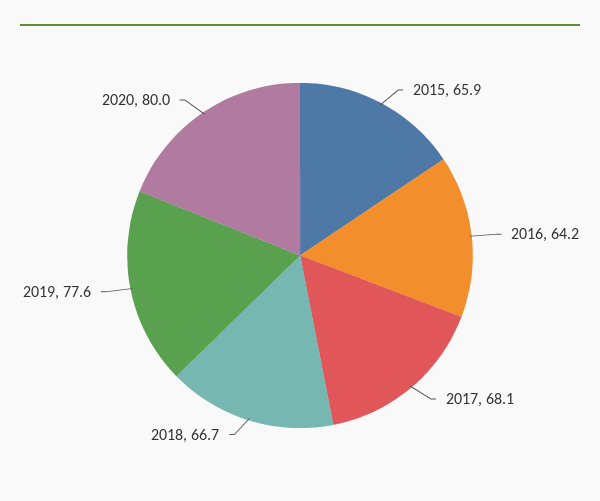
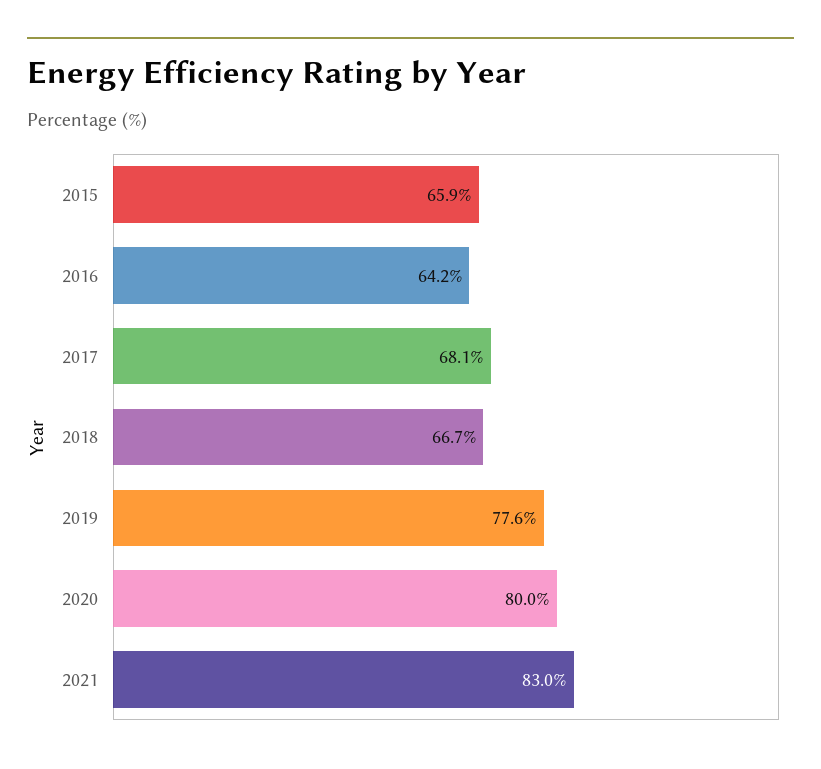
2021: none -> 83

